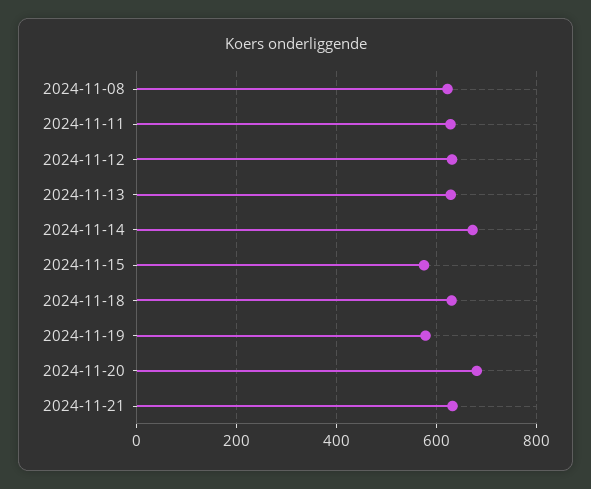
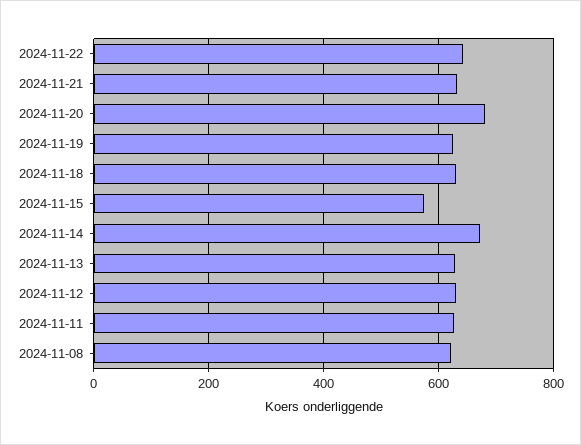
2024-11-19: 580 -> 620
2024-11-22: none -> 640

